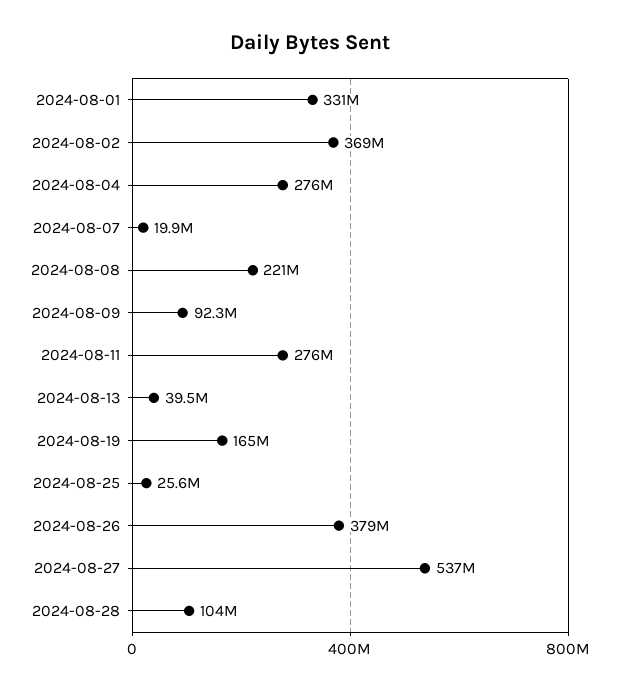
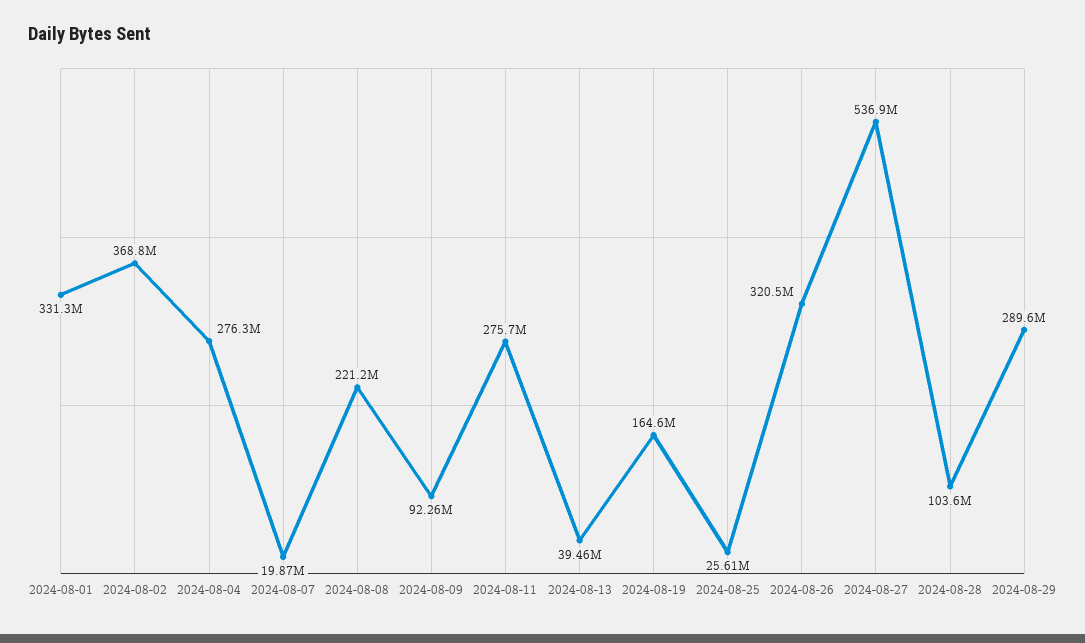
2024-08-26: 379000000 -> 320500000
2024-08-29: none -> 289600000

